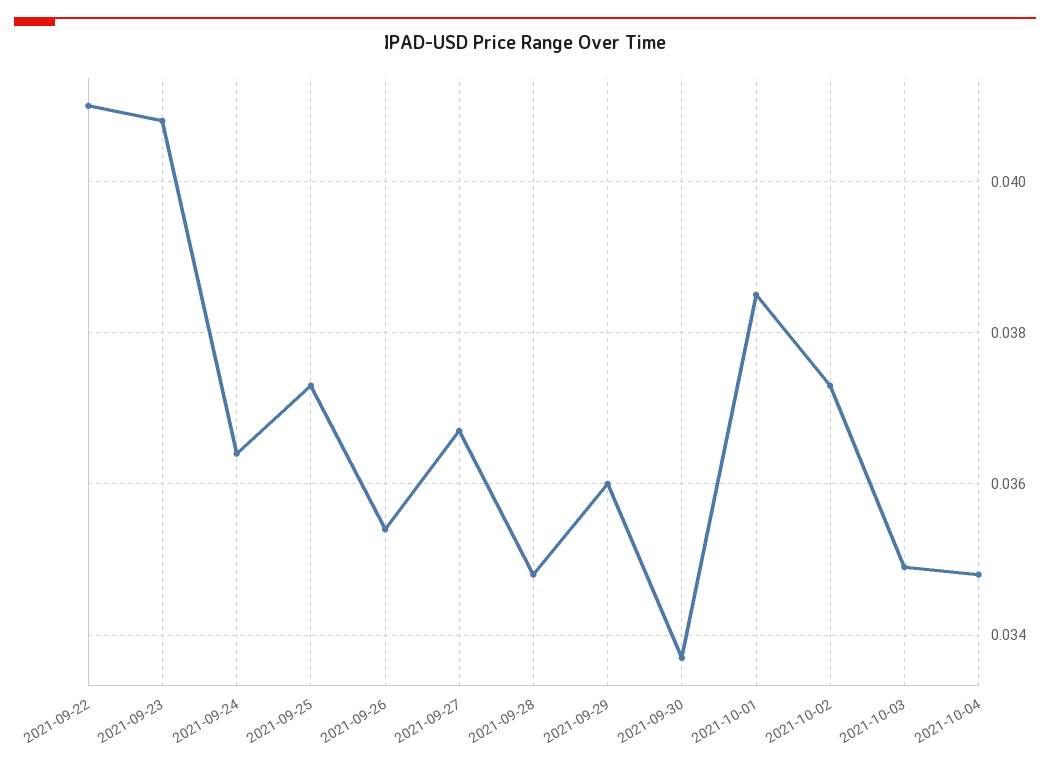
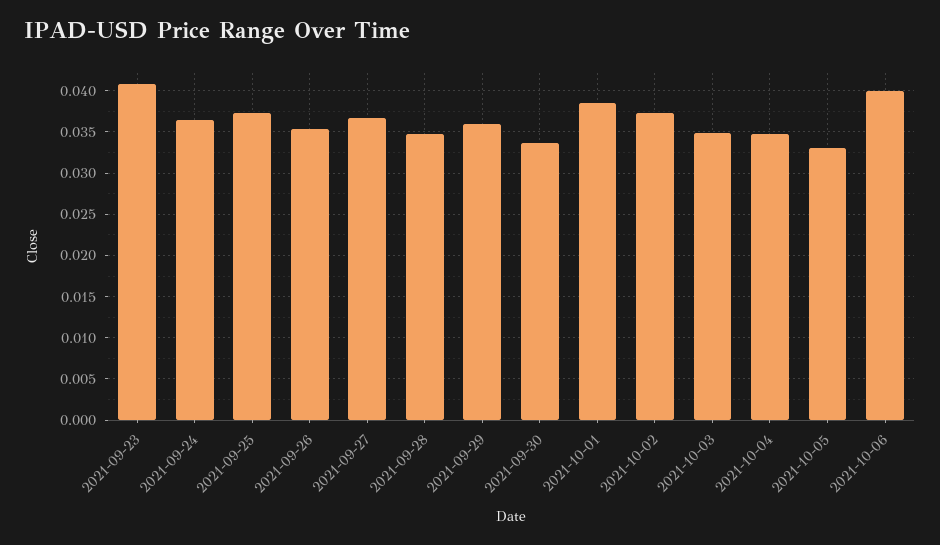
2021-09-22: 0.041 -> none
2021-10-05: none -> 0.033
2021-10-06: none -> 0.04

